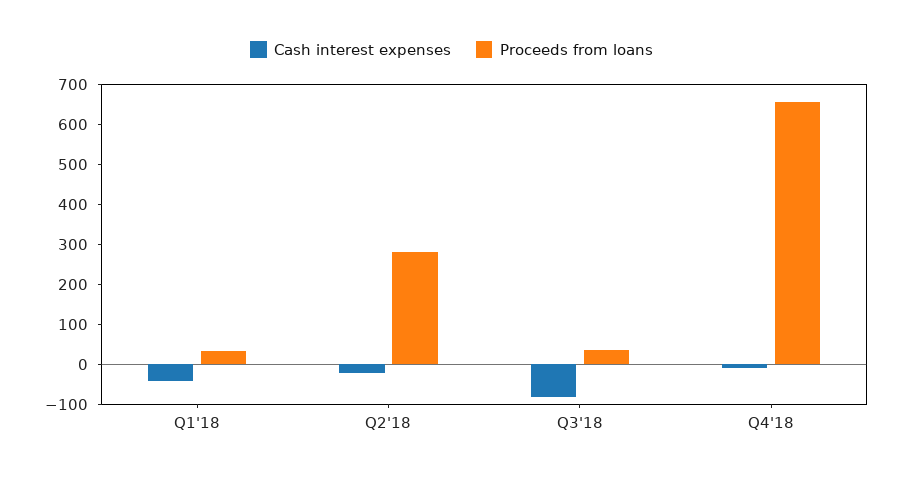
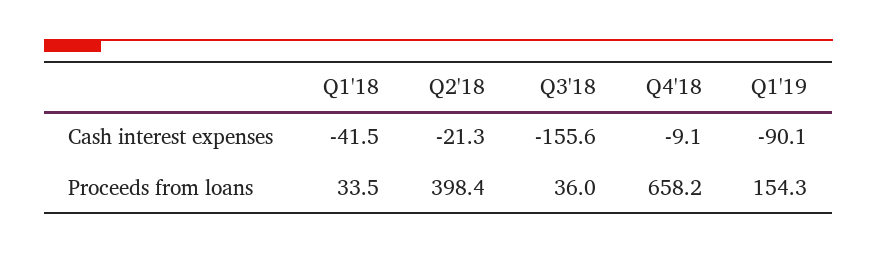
Proceeds from loans, Q2'18: 275 -> 398.4
Cash interest expenses, Q3'18: -75 -> -155.6
Cash interest expenses, Q1'19: none -> -90.1
Proceeds from loans, Q1'19: none -> 154.3

